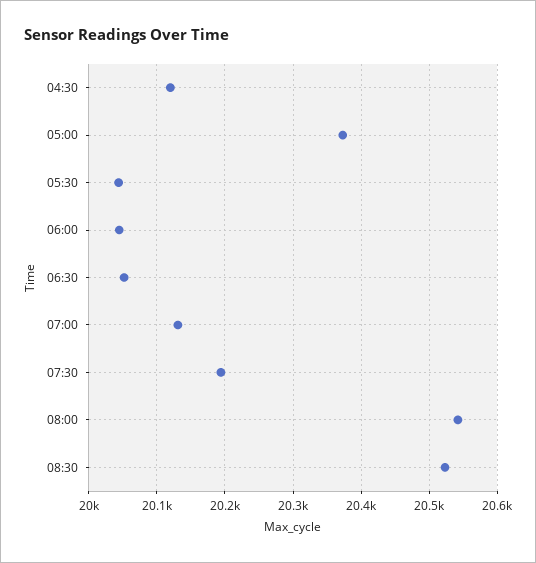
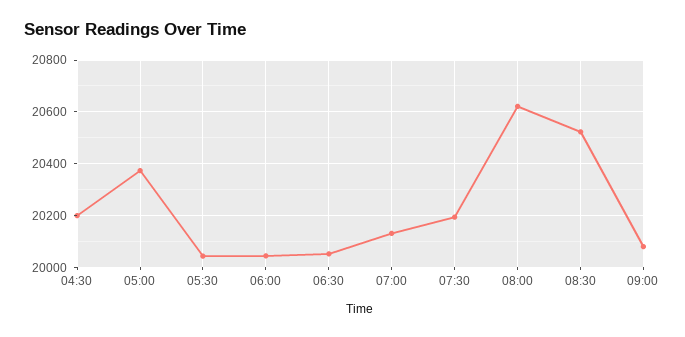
04:30: 20120 -> 20200
08:00: 20540 -> 20625
09:00: none -> 20075

